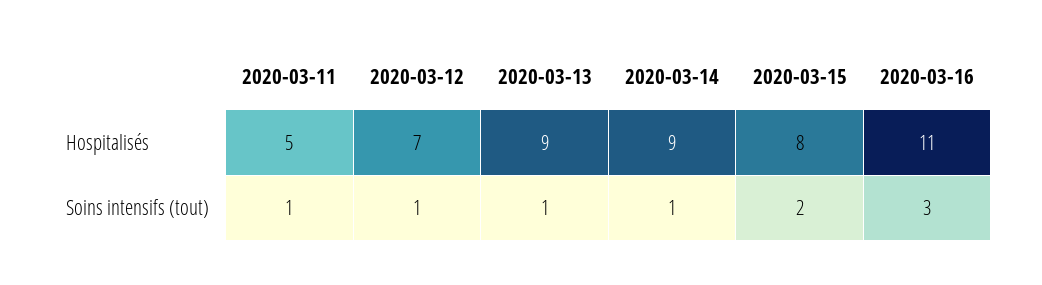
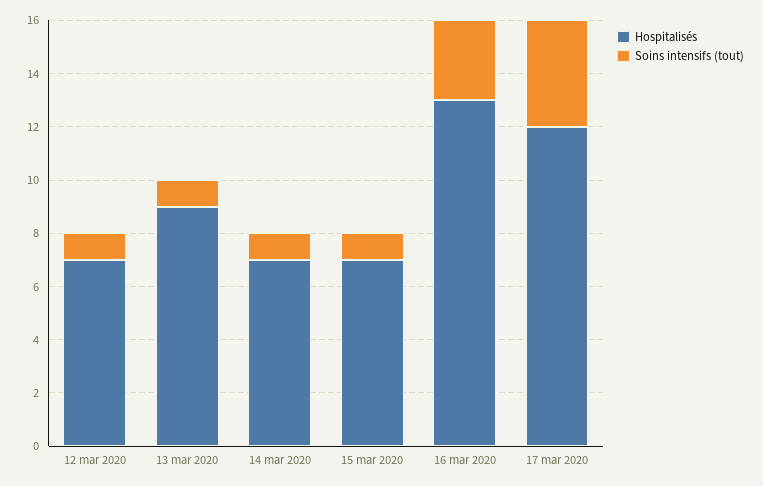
Hospitalisés, 2020-03-11: 5 -> none
Hospitalisés, 2020-03-14: 9 -> 7
Hospitalisés, 2020-03-15: 8 -> 7
Hospitalisés, 2020-03-16: 11 -> 13
Soins intensifs (tout), 2020-03-11: 1 -> none
Soins intensifs (tout), 2020-03-15: 2 -> 1
Hospitalisés, 17 mar 2020: none -> 12
Soins intensifs (tout), 17 mar 2020: none -> 4

